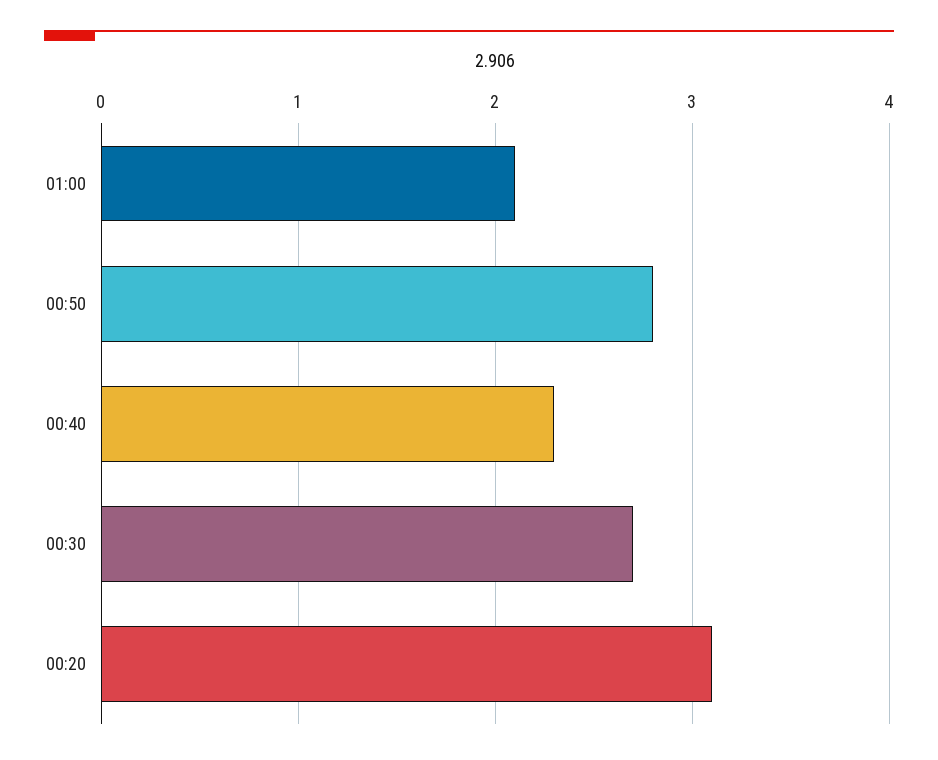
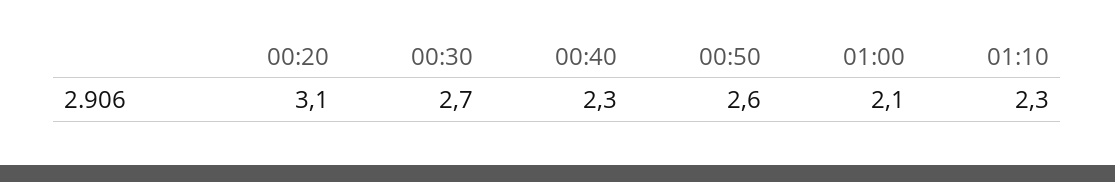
00:50: 2.8 -> 2.6
01:10: none -> 2.3

